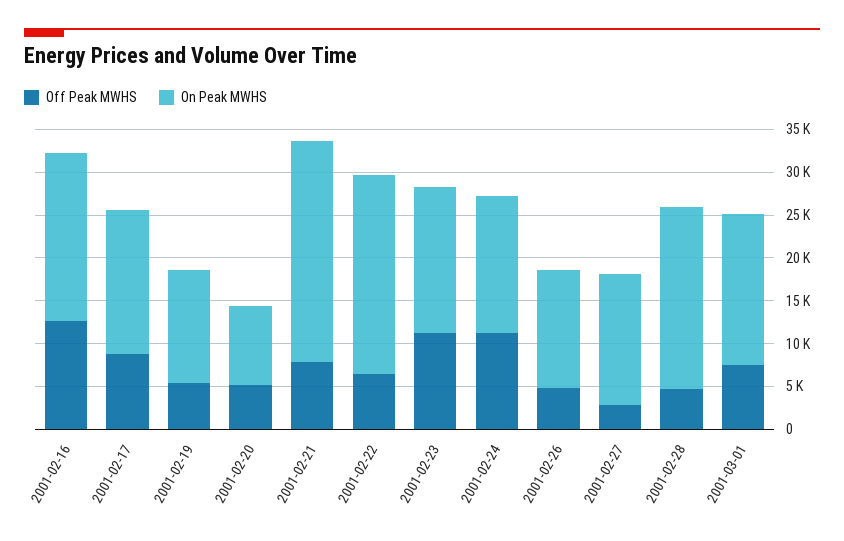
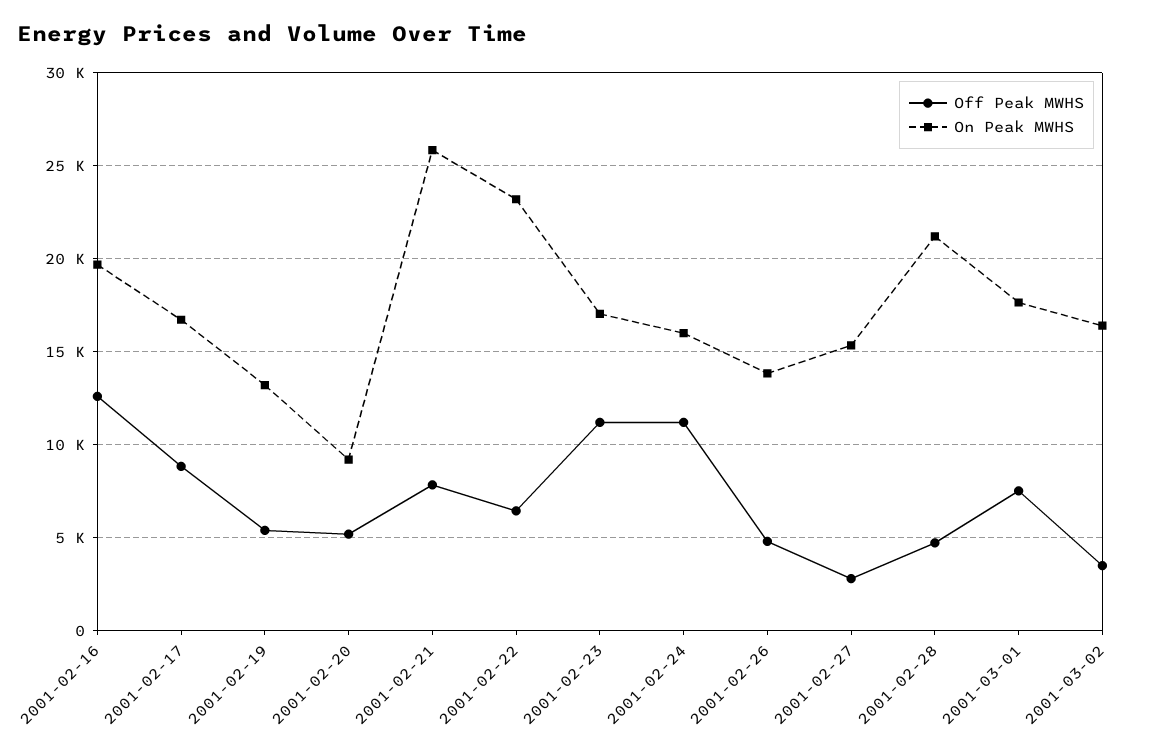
Off Peak MWHS, 2001-03-02: none -> 3500
On Peak MWHS, 2001-03-02: none -> 16500

